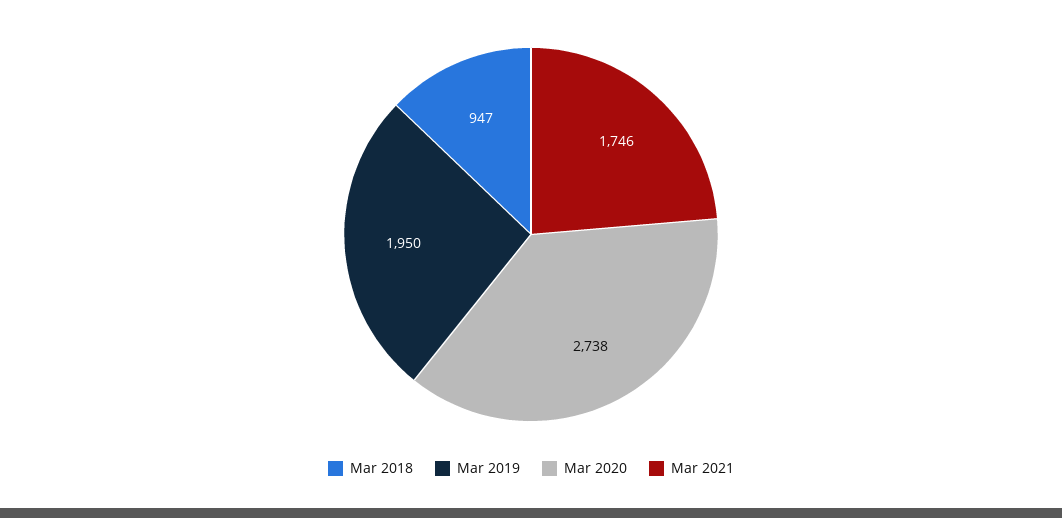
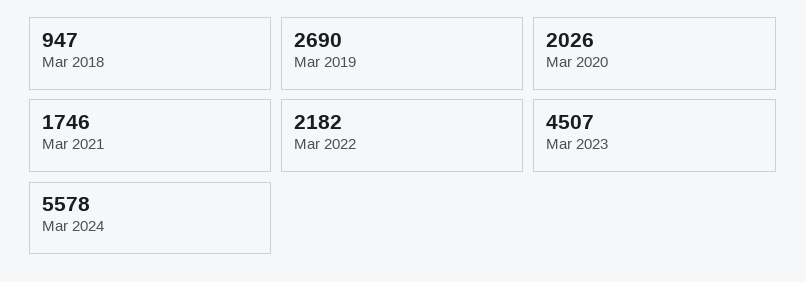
Mar 2019: 1950 -> 2690
Mar 2020: 2738 -> 2026
Mar 2022: none -> 2182
Mar 2023: none -> 4507
Mar 2024: none -> 5578

